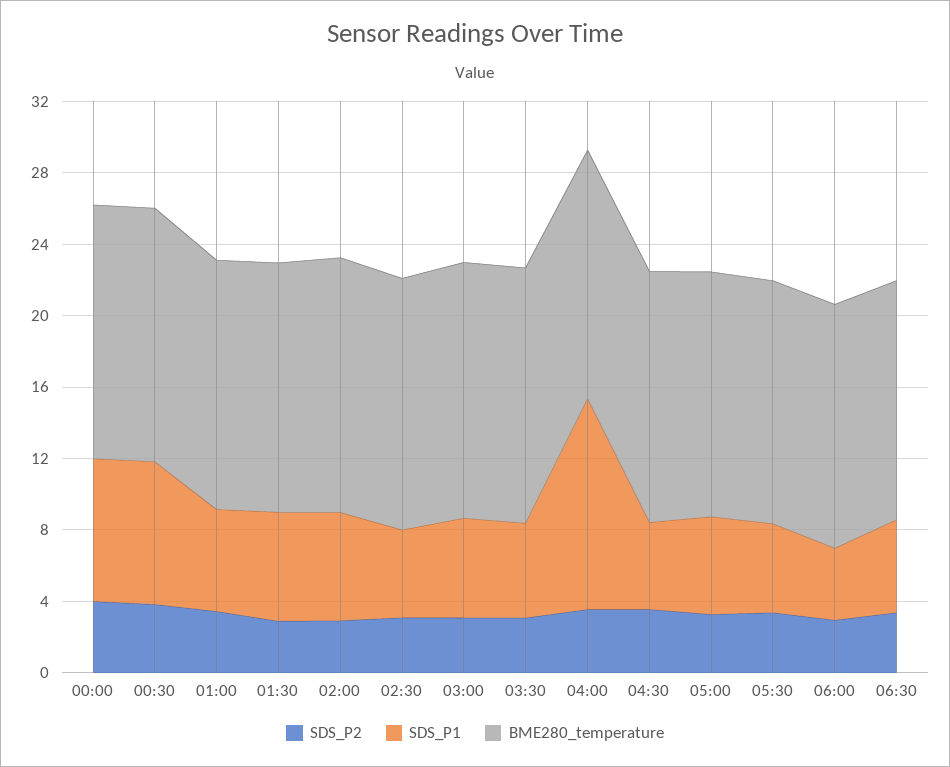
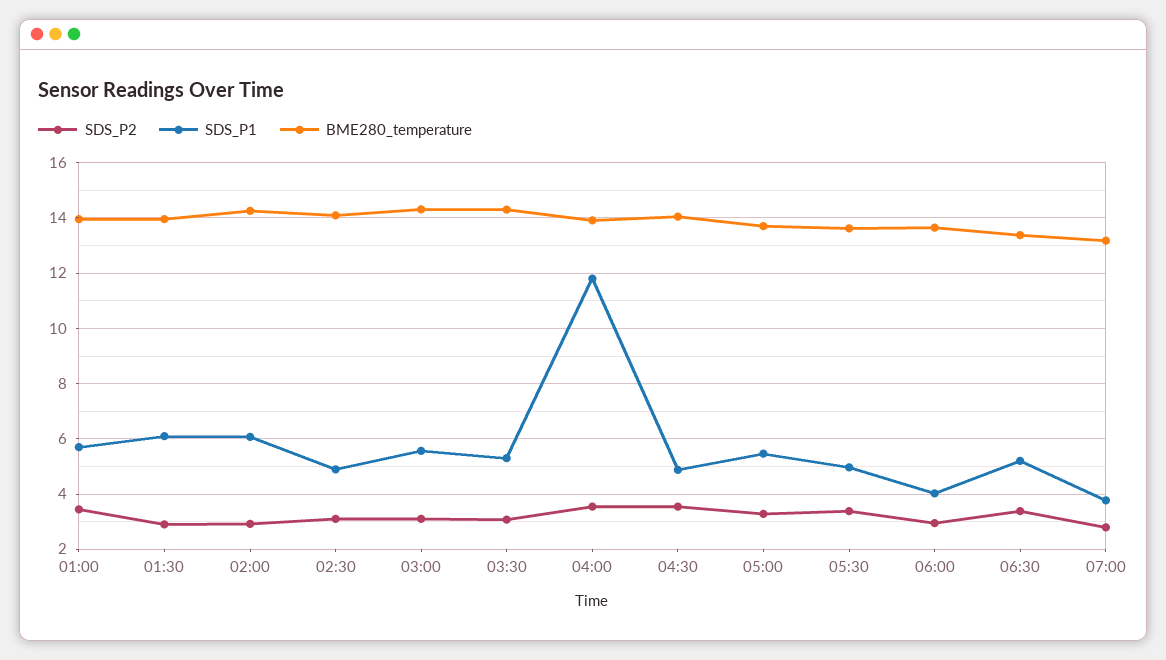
SDS_P2, 00:00: 4 -> none
SDS_P1, 00:00: 8 -> none
BME280_temperature, 00:00: 14 -> none
SDS_P2, 00:30: 4 -> none
SDS_P1, 00:30: 8 -> none
BME280_temperature, 00:30: 14 -> none
SDS_P2, 07:00: none -> 2.75
SDS_P1, 07:00: none -> 3.75
BME280_temperature, 07:00: none -> 13.25

